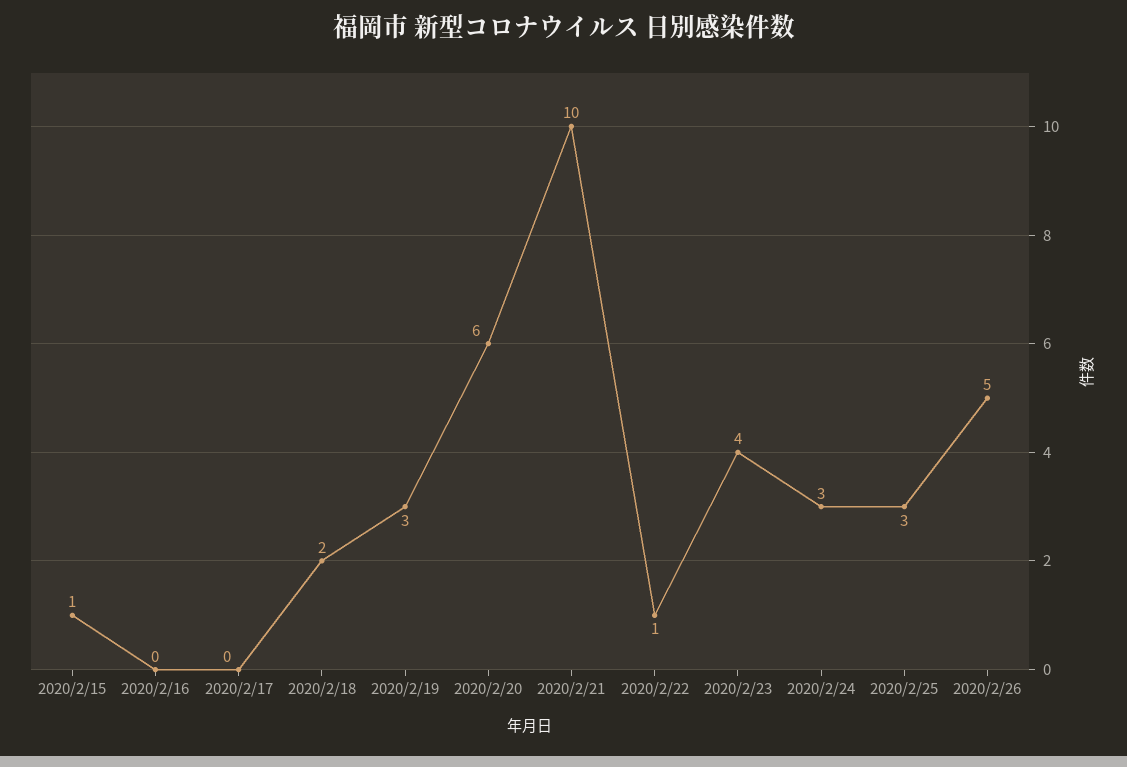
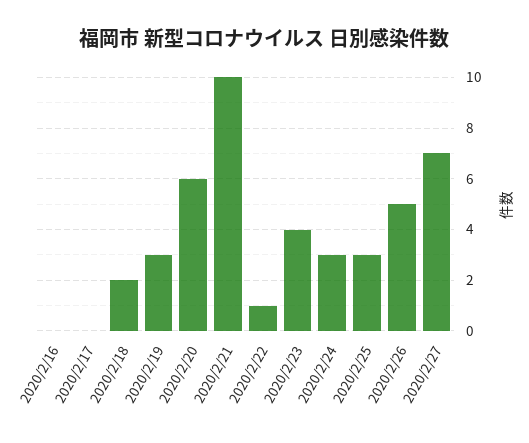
2020/2/15: 1 -> none
2020/2/27: none -> 7

